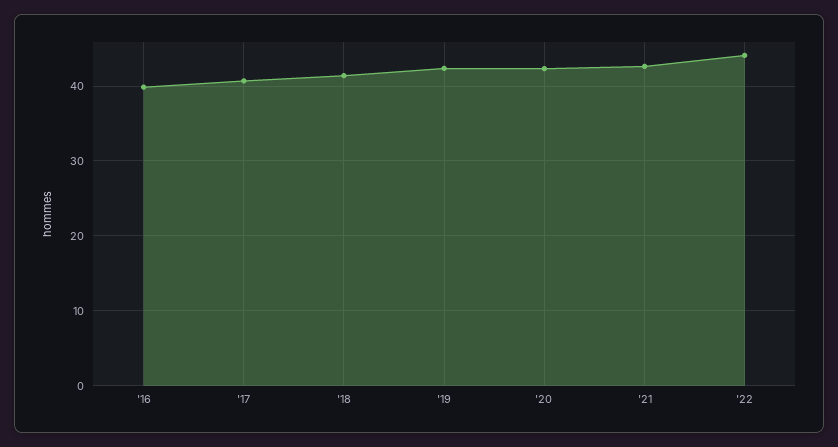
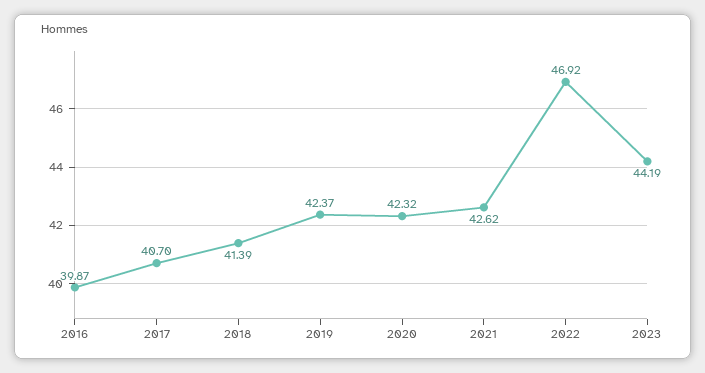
'22: 44 -> 46.92
2023: none -> 44.19

